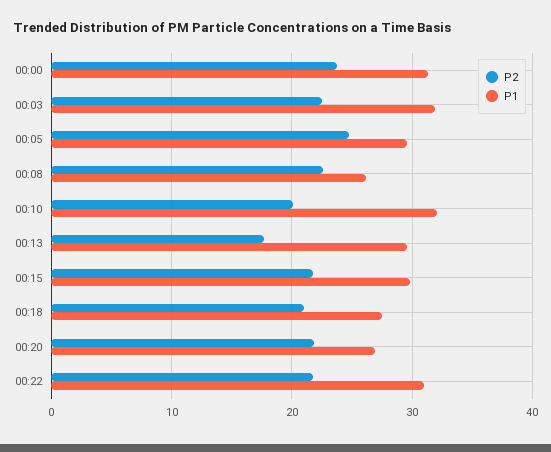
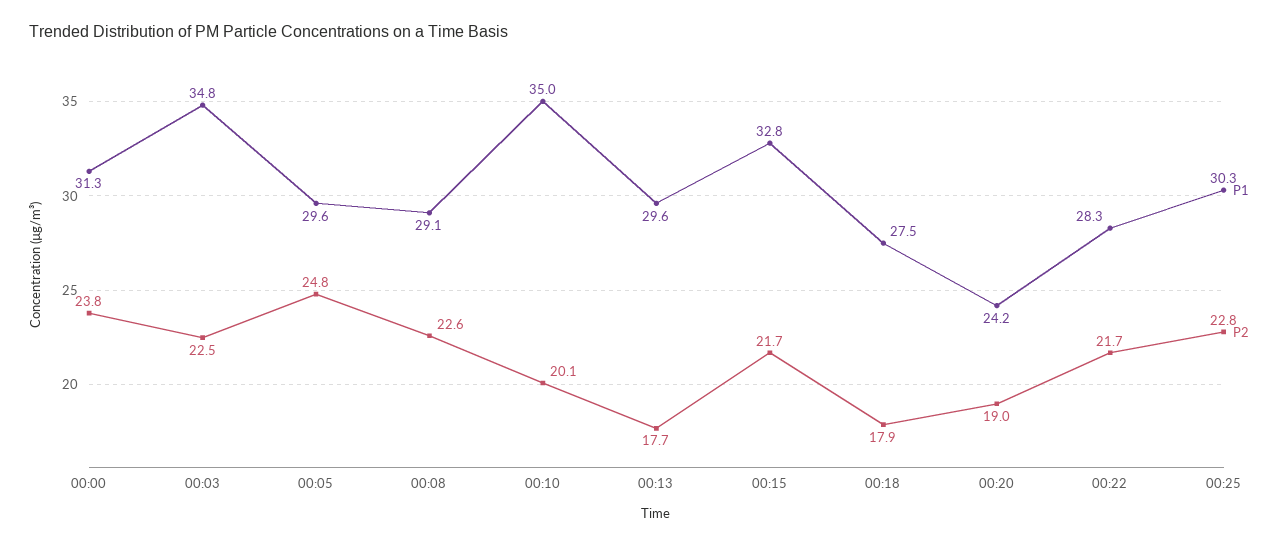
P1, 00:03: 32 -> 34.8
P1, 00:08: 26 -> 29.1
P1, 00:10: 32 -> 35
P1, 00:15: 30 -> 32.8
P2, 00:18: 21 -> 17.9
P2, 00:20: 22 -> 19
P1, 00:20: 27 -> 24.2
P1, 00:22: 31 -> 28.3
P1, 00:25: none -> 30.3
P2, 00:25: none -> 22.8

